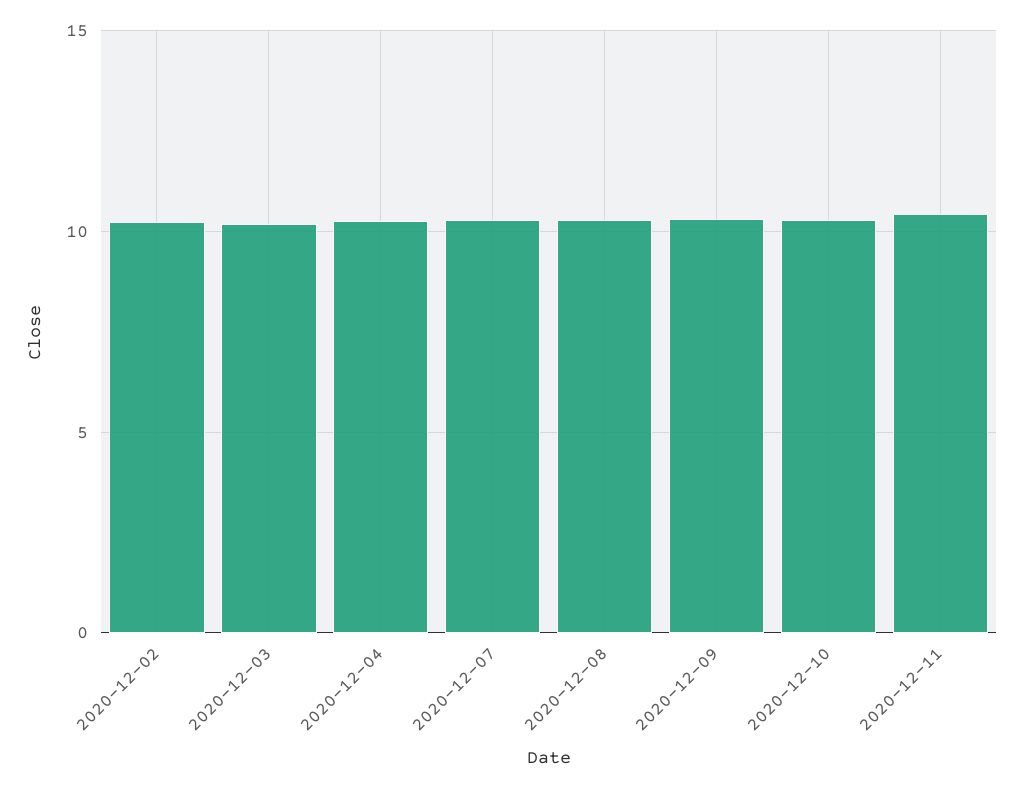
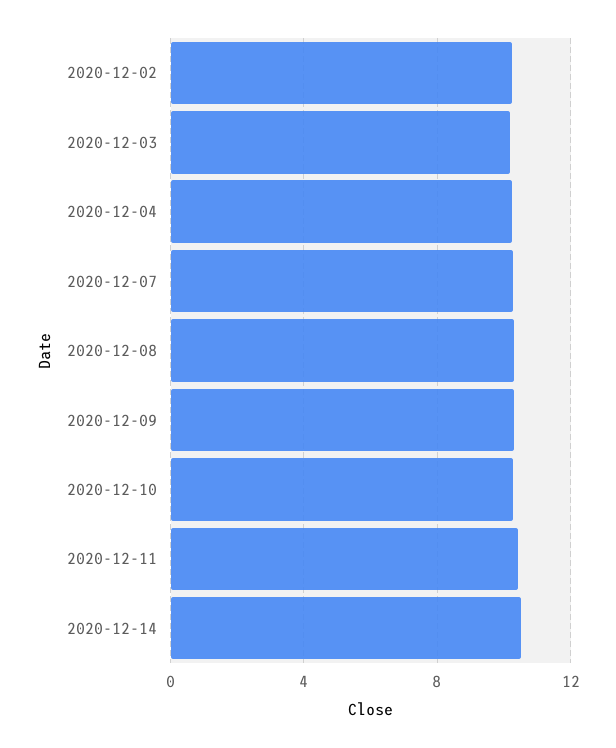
2020-12-14: none -> 10.5

